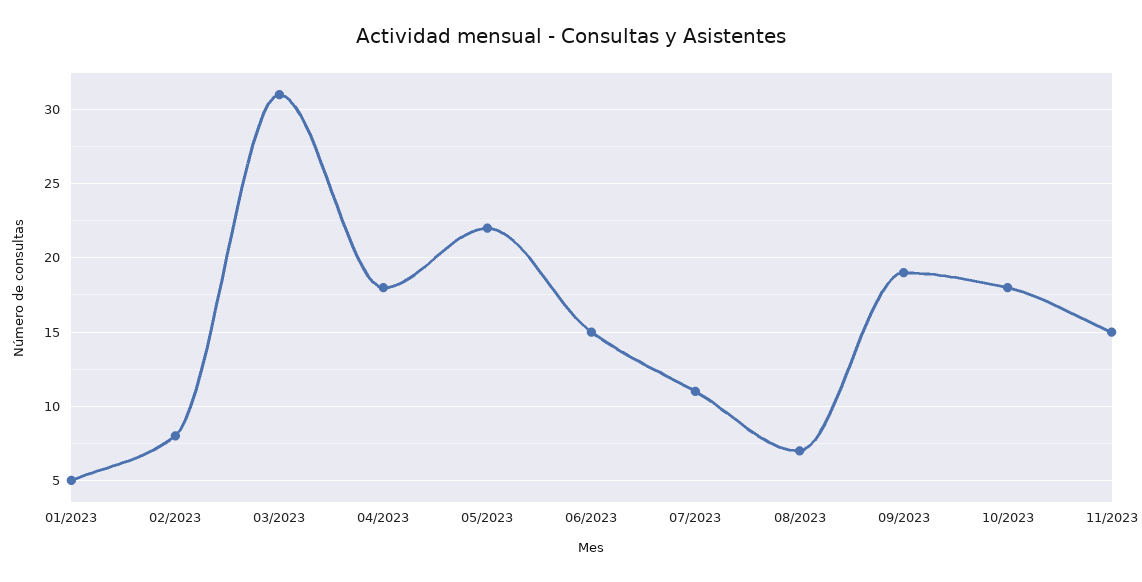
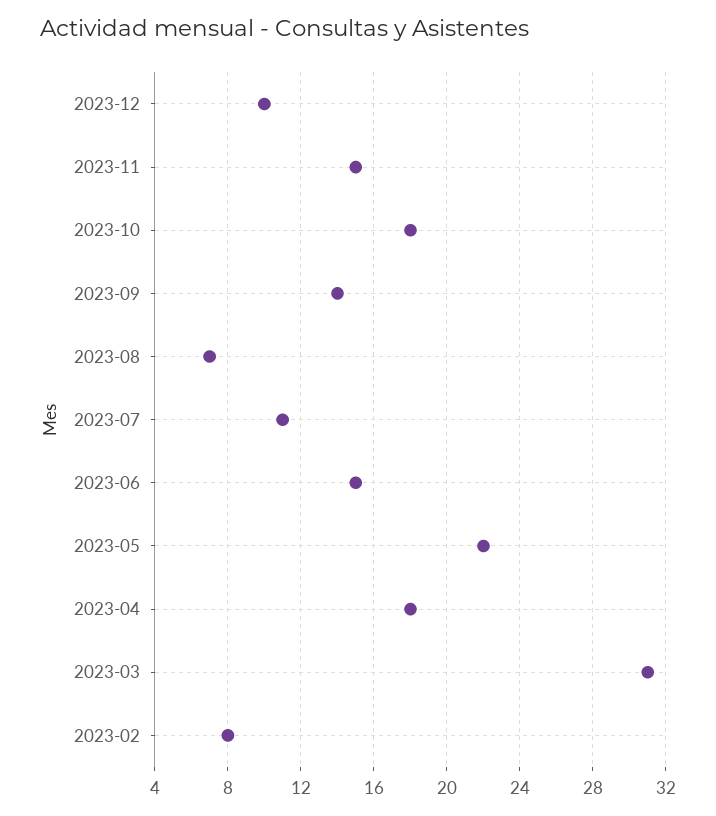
01/2023: 5 -> none
09/2023: 19 -> 14
2023-12: none -> 10

